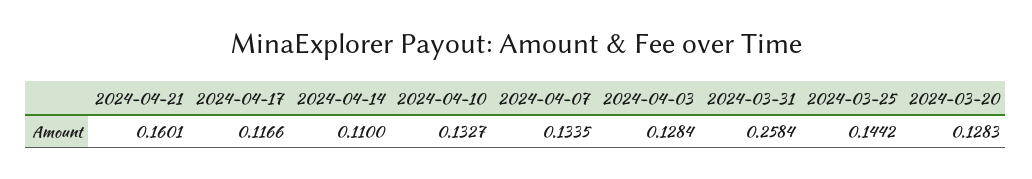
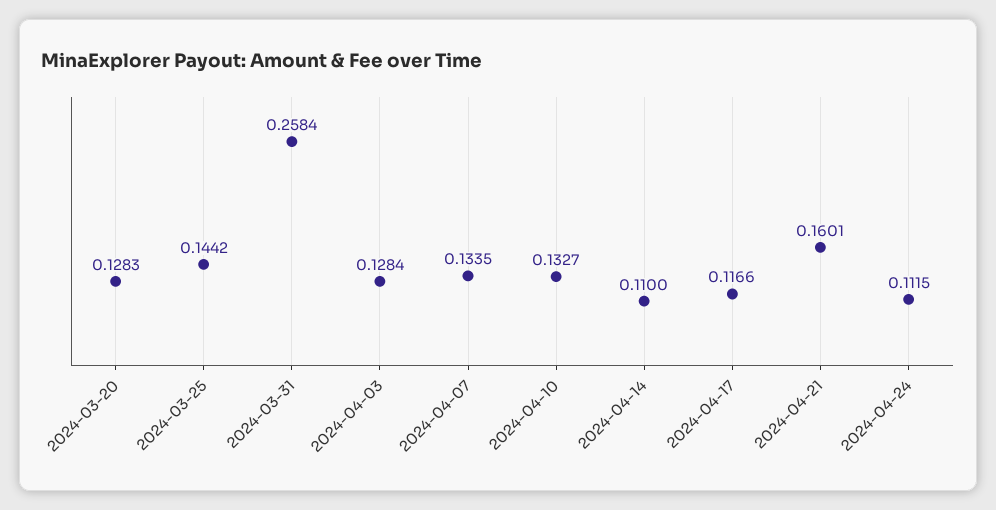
2024-04-24: none -> 0.1115

